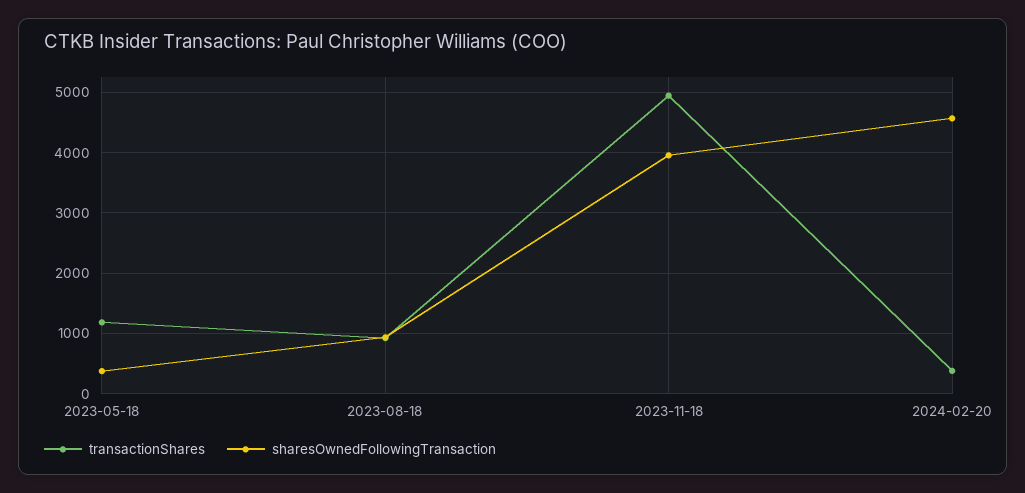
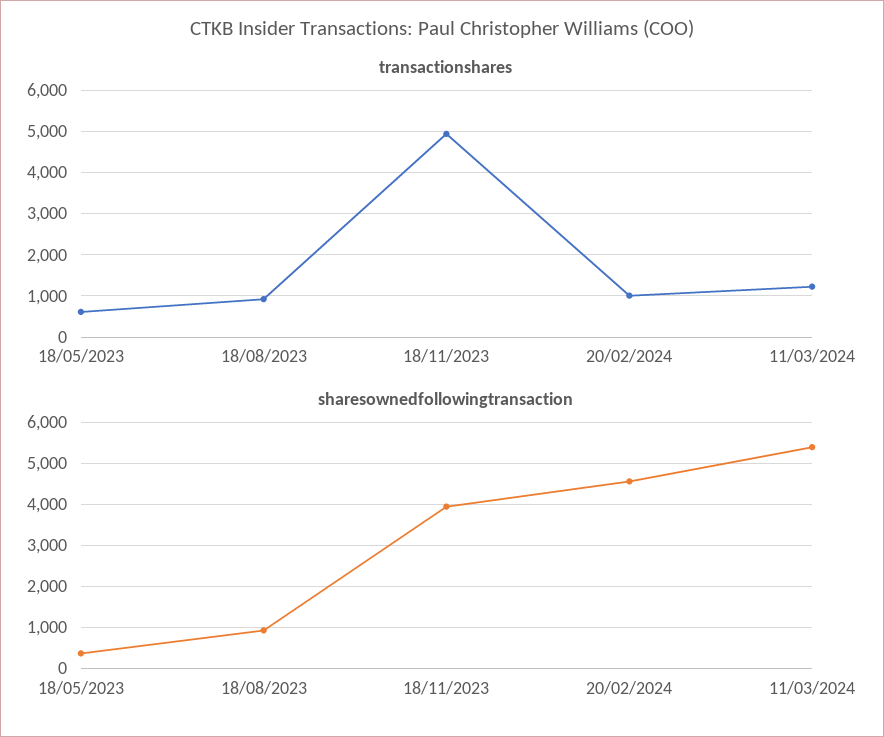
transactionShares, 2023-05-18: 1200 -> 600
transactionShares, 2024-02-20: 400 -> 1000
transactionShares, 11/03/2024: none -> 1200
sharesOwnedFollowingTransaction, 11/03/2024: none -> 5400

